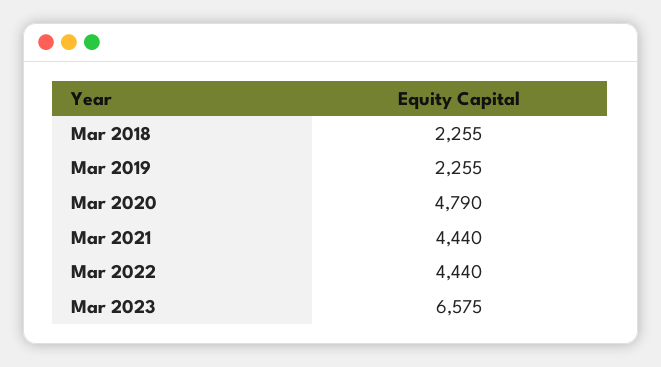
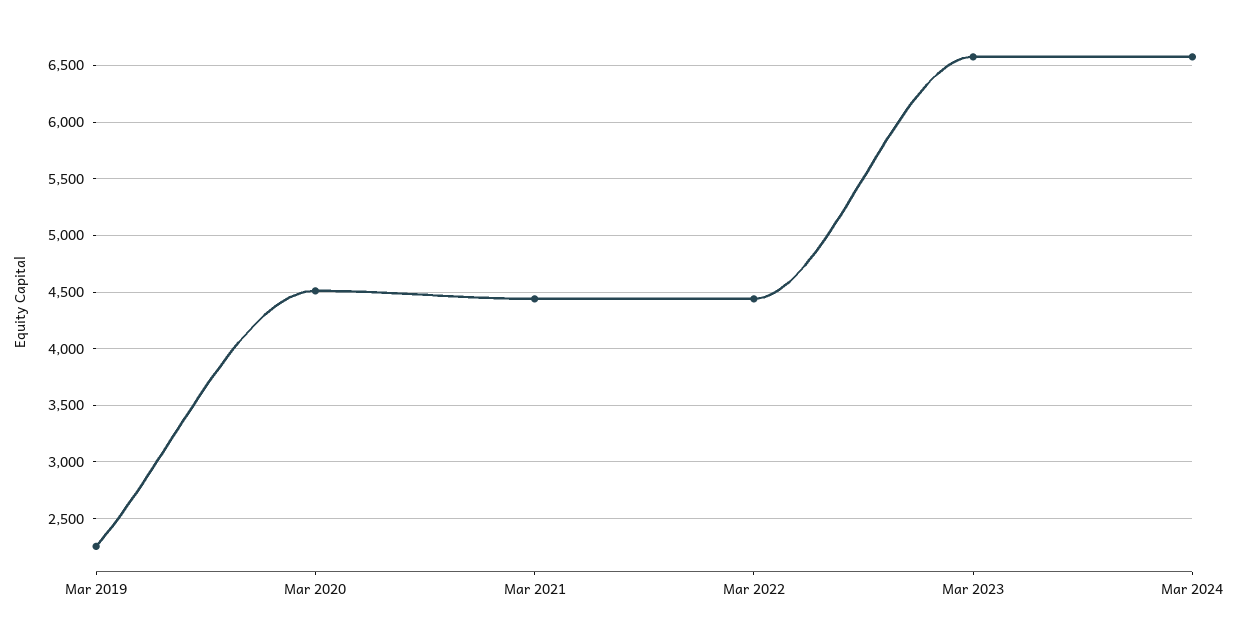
Mar 2018: 2255 -> none
Mar 2020: 4790 -> 4500
Mar 2024: none -> 6600

